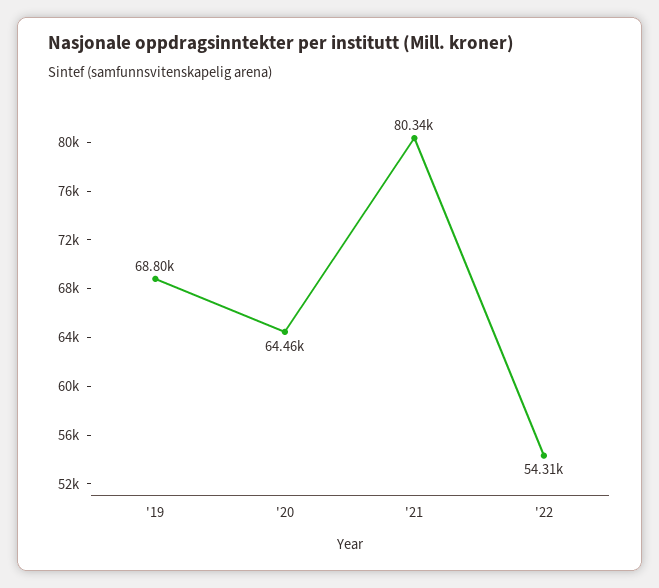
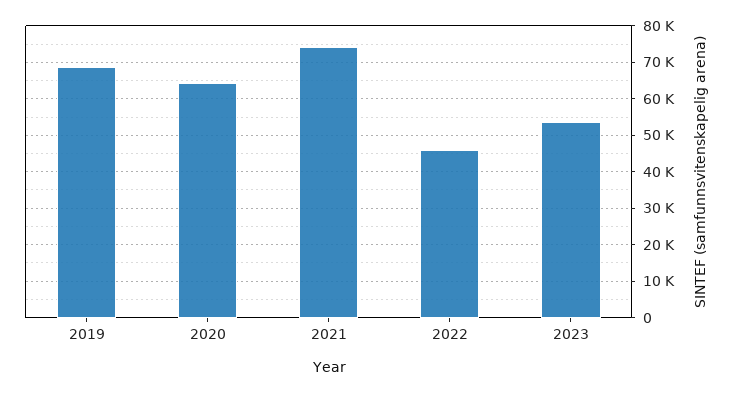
'21: 80340 -> 74000
'22: 54310 -> 46000
2023: none -> 54000

